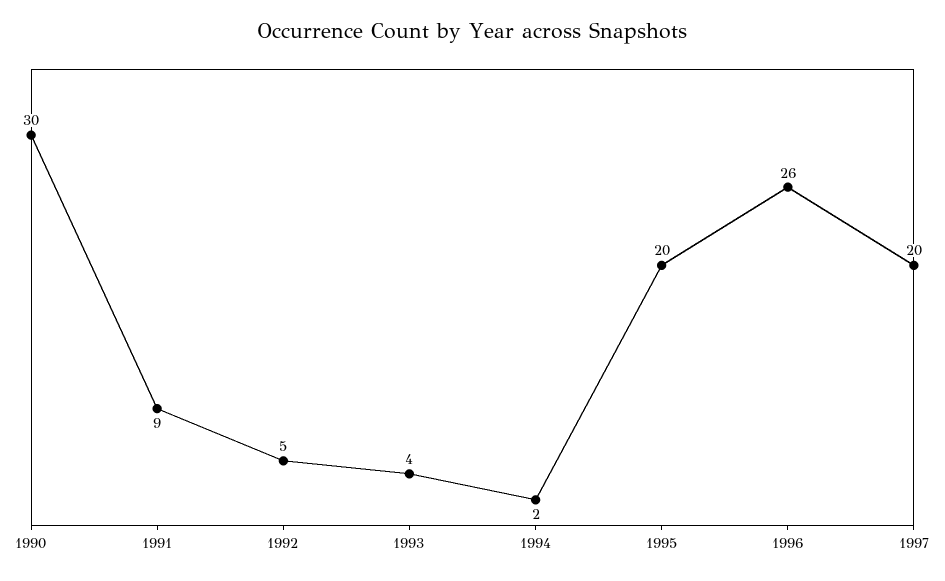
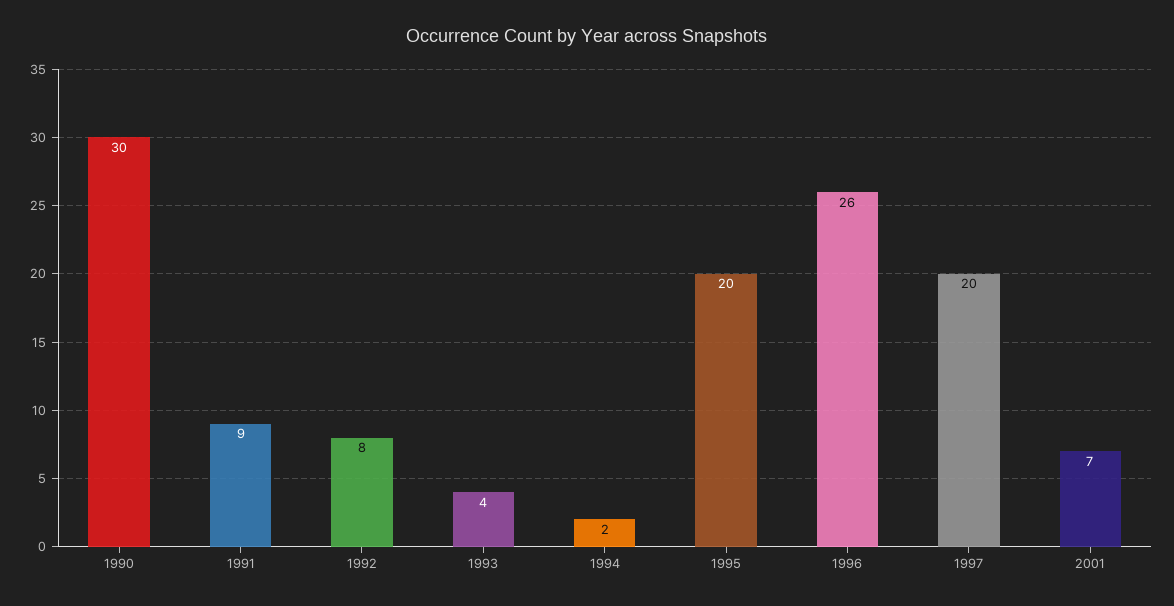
1992: 5 -> 8
2001: none -> 7

